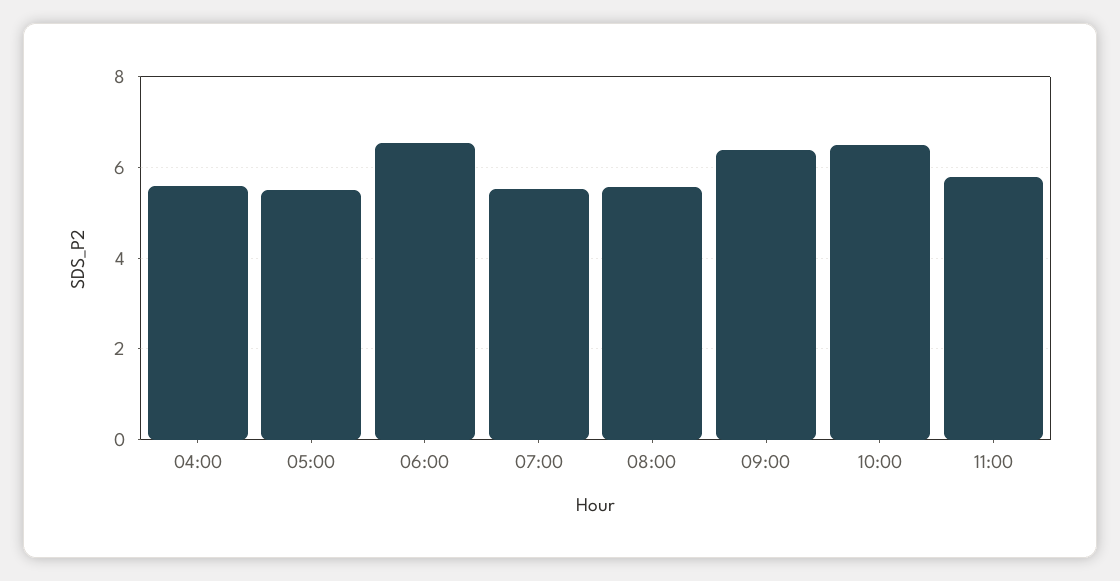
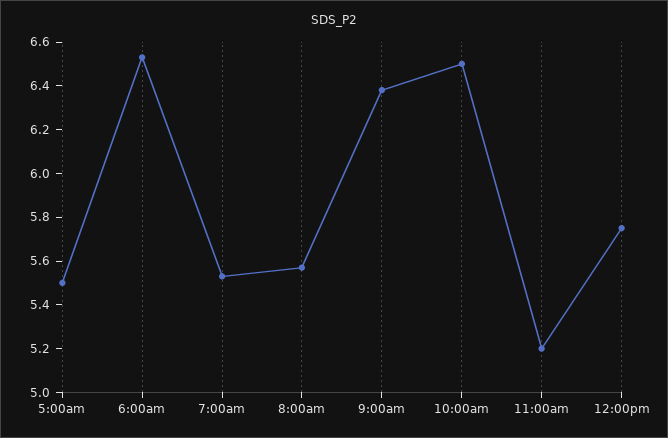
04:00: 5.6 -> none
11:00: 5.8 -> 5.2
12:00pm: none -> 5.75

